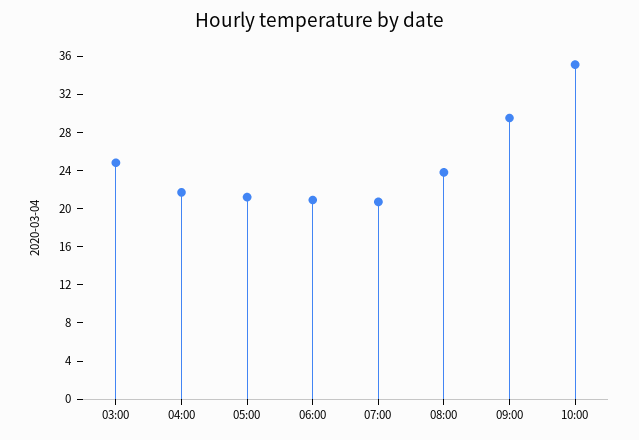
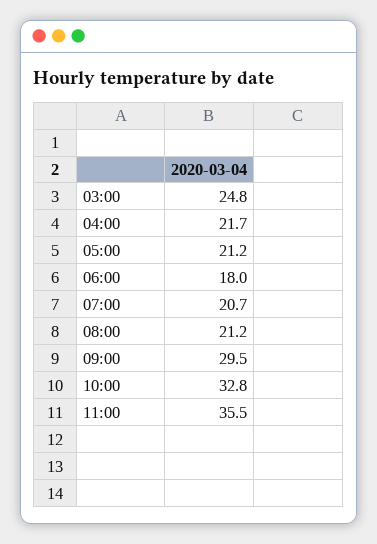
06:00: 21 -> 18
08:00: 24 -> 21.2
10:00: 35 -> 32.8
11:00: none -> 35.5

